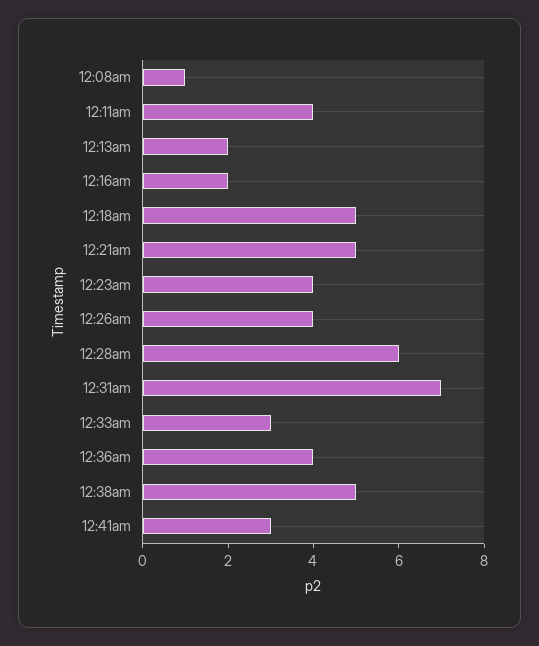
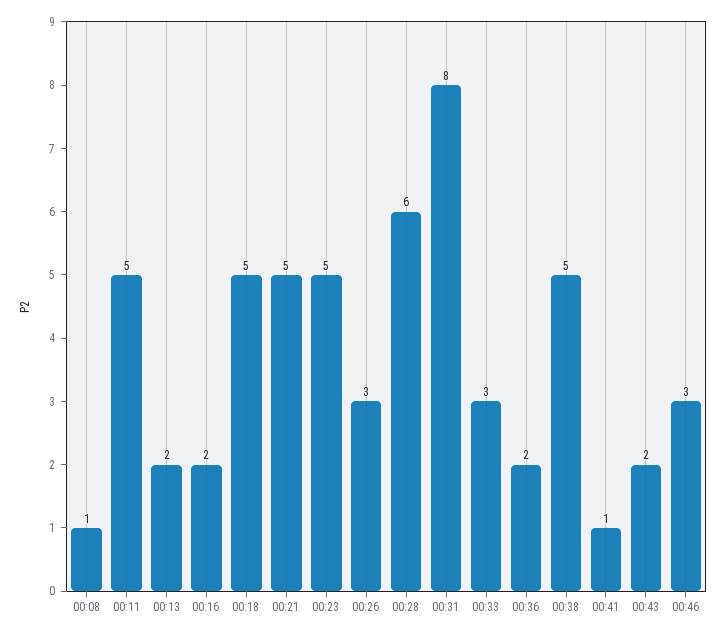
12:11am: 4 -> 5
12:23am: 4 -> 5
12:26am: 4 -> 3
12:31am: 7 -> 8
12:36am: 4 -> 2
12:41am: 3 -> 1
00:43: none -> 2
00:46: none -> 3

